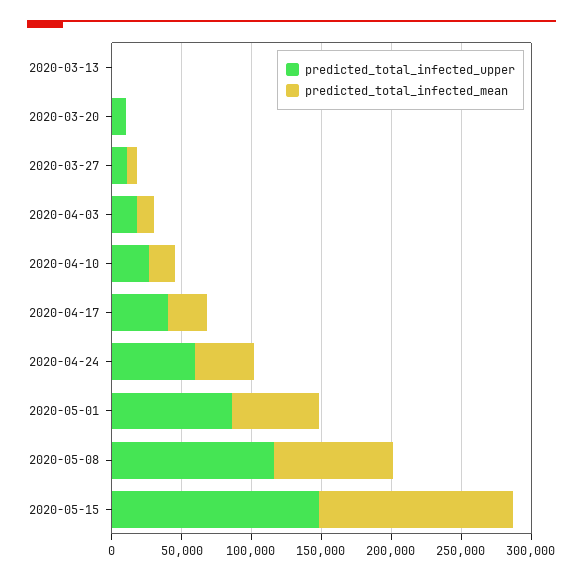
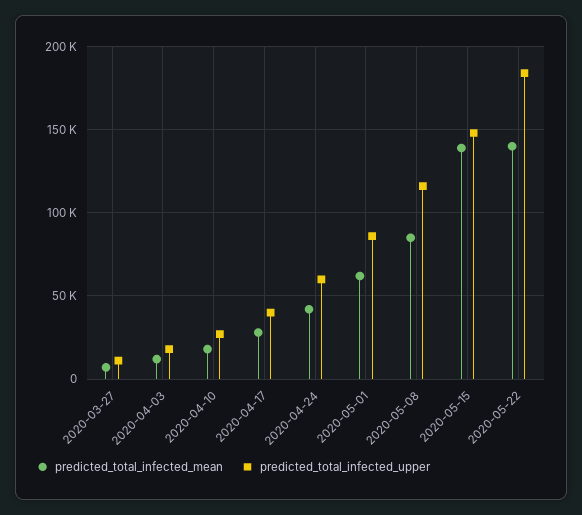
predicted_total_infected_upper, 2020-03-13: 0 -> none
predicted_total_infected_mean, 2020-03-13: 0 -> none
predicted_total_infected_upper, 2020-03-20: 10000 -> none
predicted_total_infected_mean, 2020-03-20: 0 -> none
predicted_total_infected_mean, 2020-05-22: none -> 140000
predicted_total_infected_upper, 2020-05-22: none -> 185000

